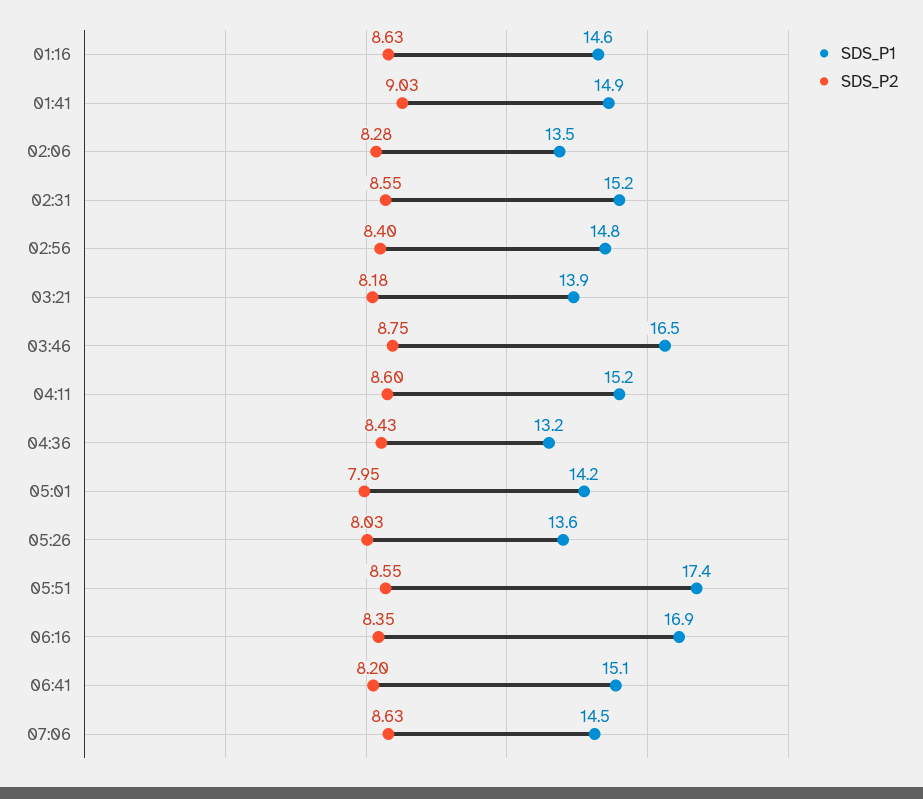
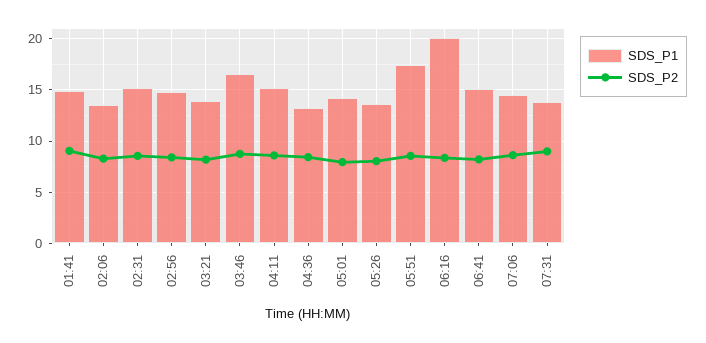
SDS_P1, 01:16: 14.6 -> none
SDS_P2, 01:16: 8.63 -> none
SDS_P1, 06:16: 16.9 -> 20
SDS_P1, 07:31: none -> 14
SDS_P2, 07:31: none -> 9

